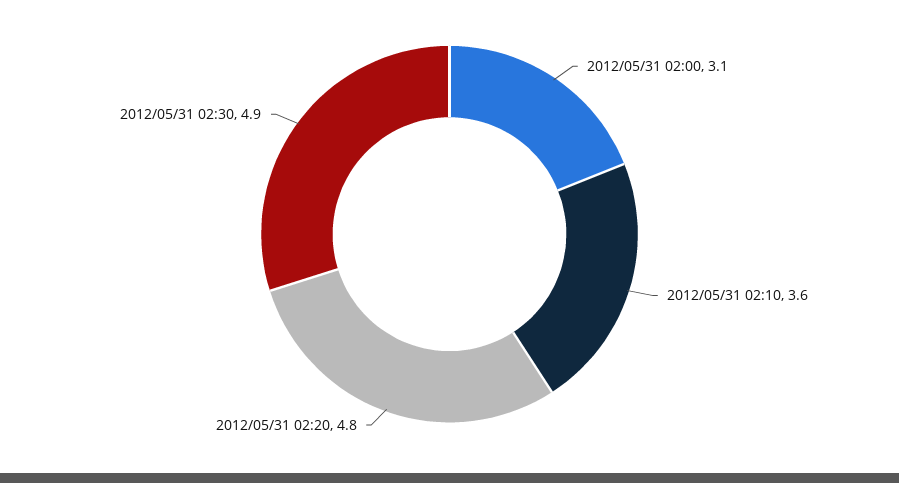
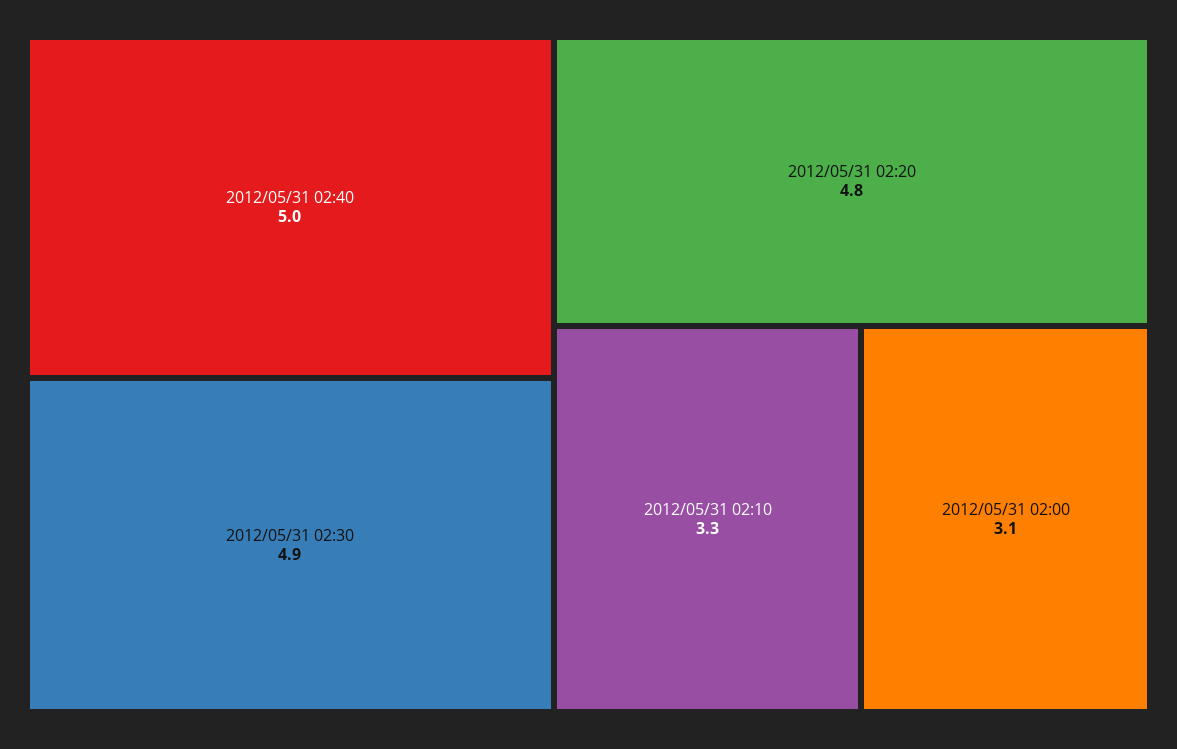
2012/05/31 02:10: 3.6 -> 3.3
2012/05/31 02:40: none -> 5

